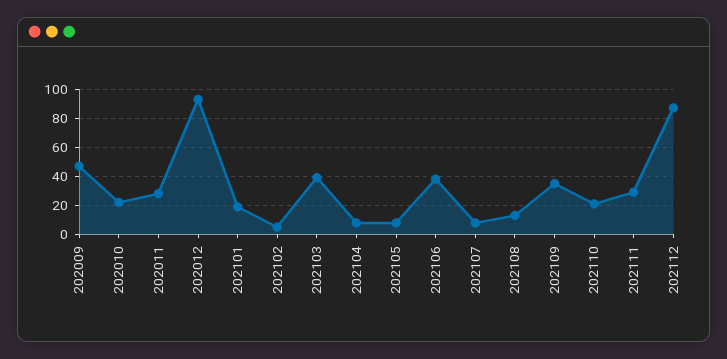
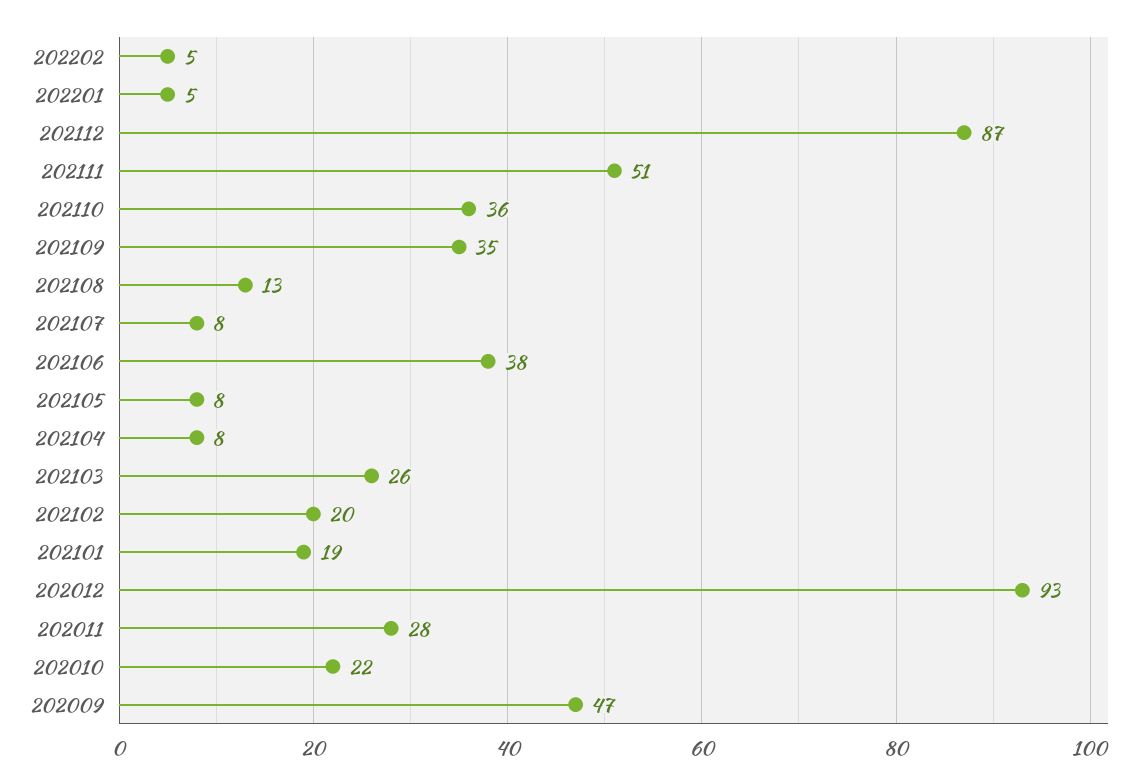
202102: 5 -> 20
202103: 40 -> 26
202110: 20 -> 36
202111: 30 -> 51
202202: none -> 5
202201: none -> 5

